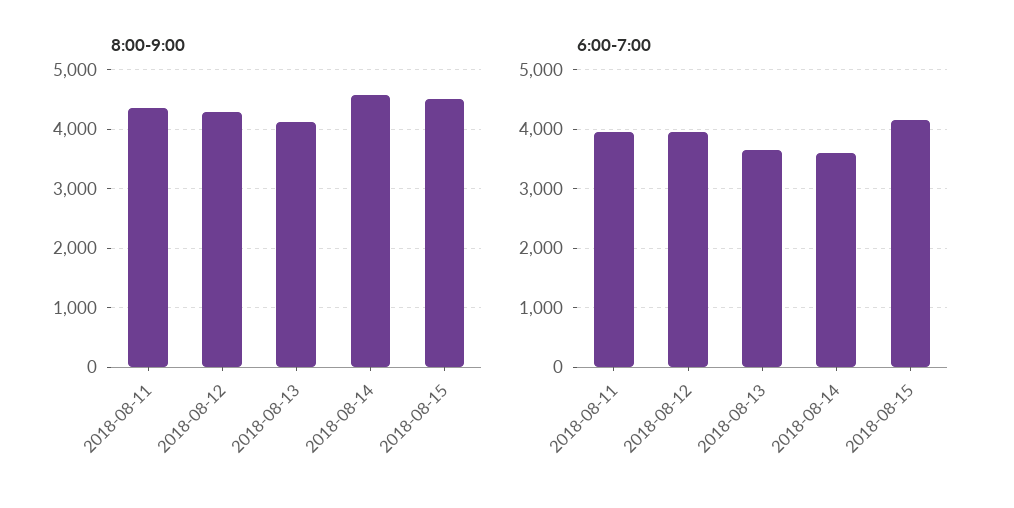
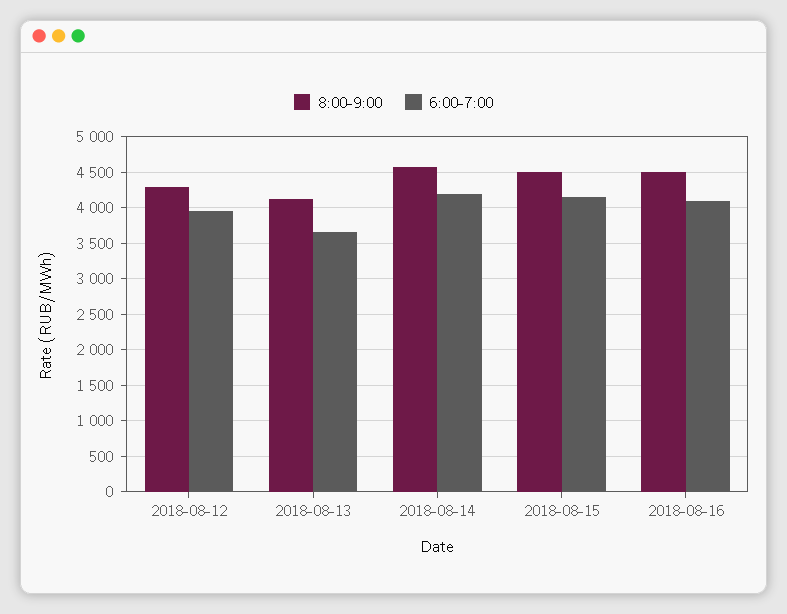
8:00-9:00, 2018-08-11: 4400 -> none
6:00-7:00, 2018-08-11: 4000 -> none
6:00-7:00, 2018-08-14: 3600 -> 4200
8:00-9:00, 2018-08-16: none -> 4500
6:00-7:00, 2018-08-16: none -> 4100

